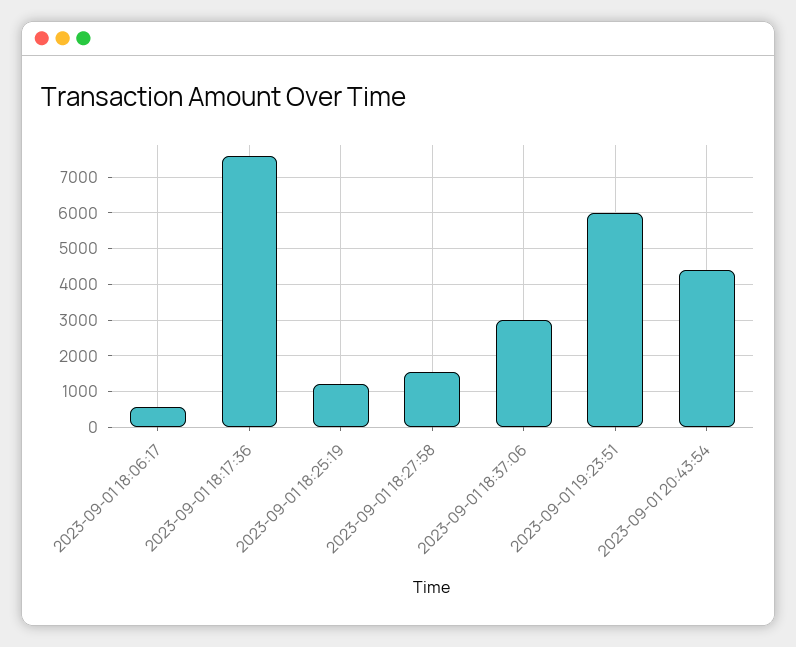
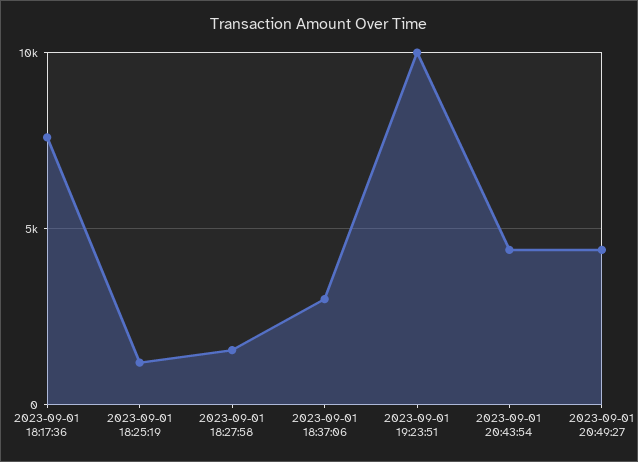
2023-09-01 18:06:17: 600 -> none
2023-09-01 19:23:51: 6000 -> 10000
2023-09-01 20:49:27: none -> 4500

